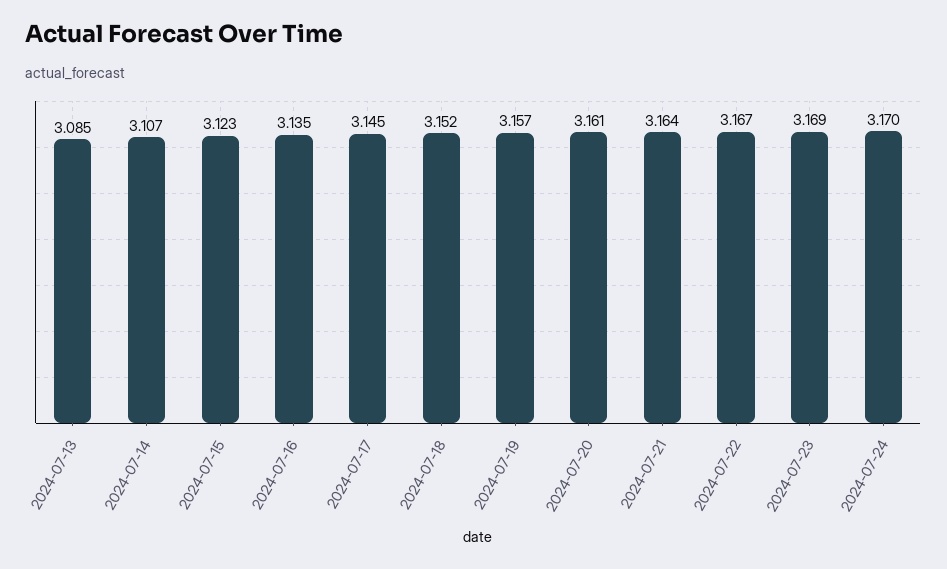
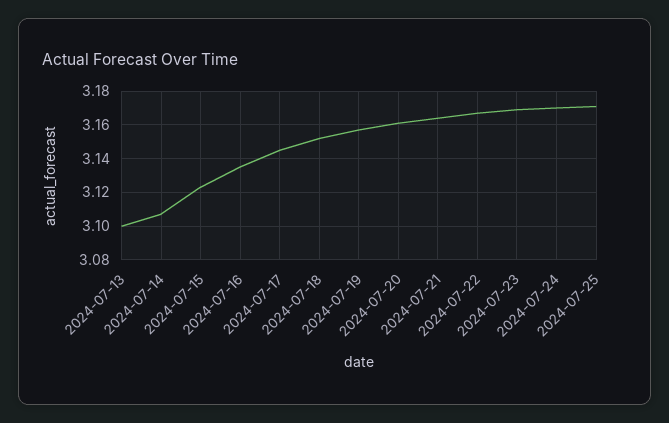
2024-07-13: 3.085 -> 3.1
2024-07-25: none -> 3.17

